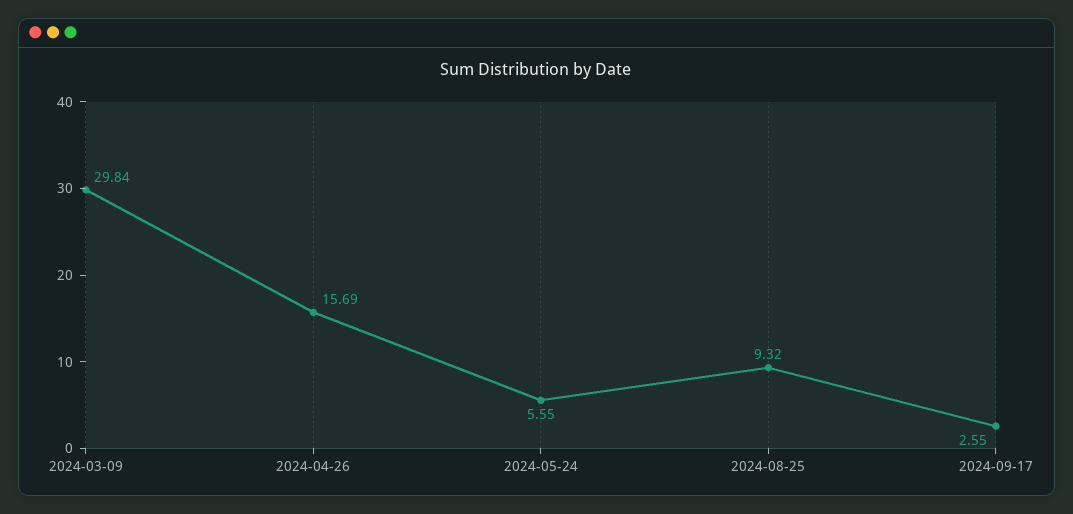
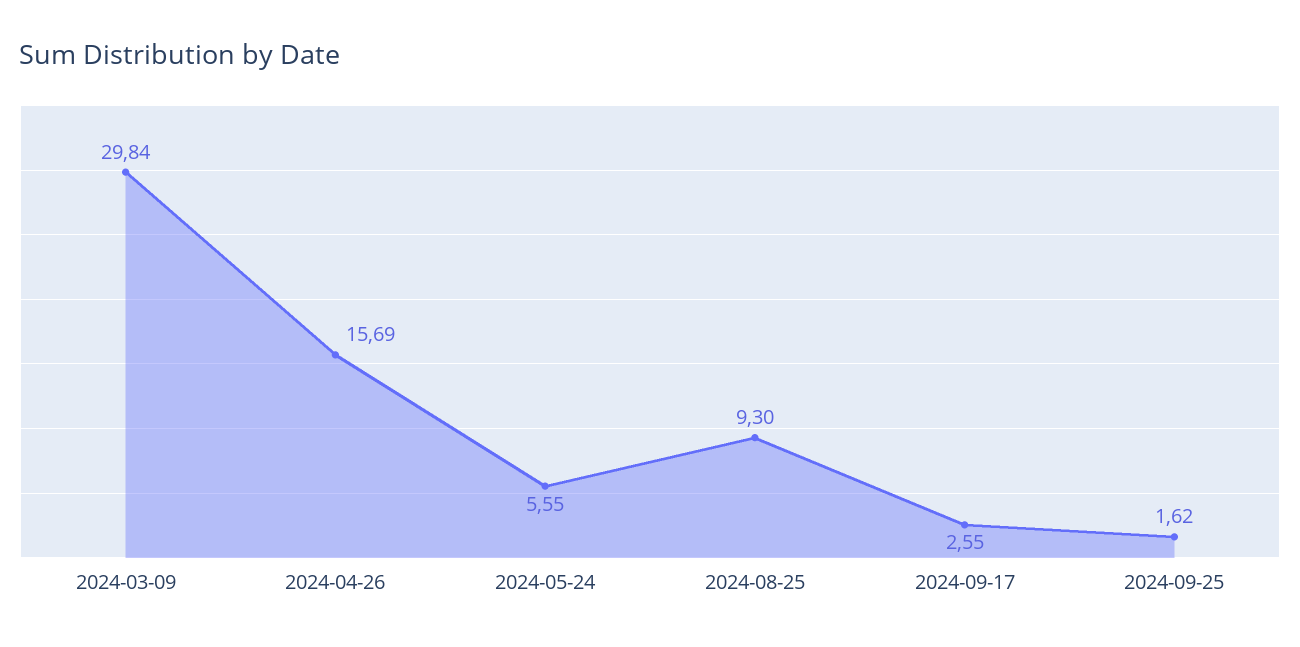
2024-08-25: 9.32 -> 9.3
2024-09-25: none -> 1.62

